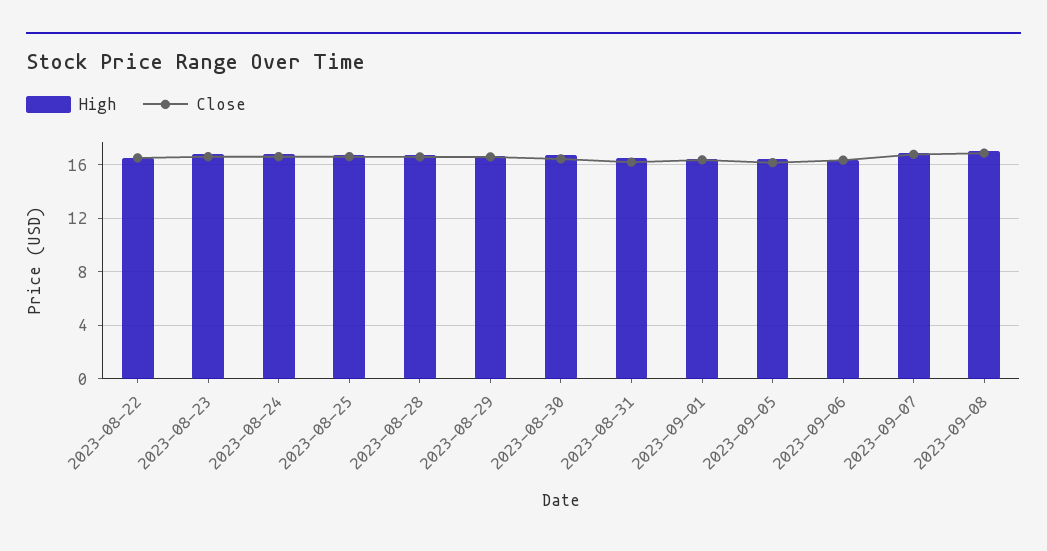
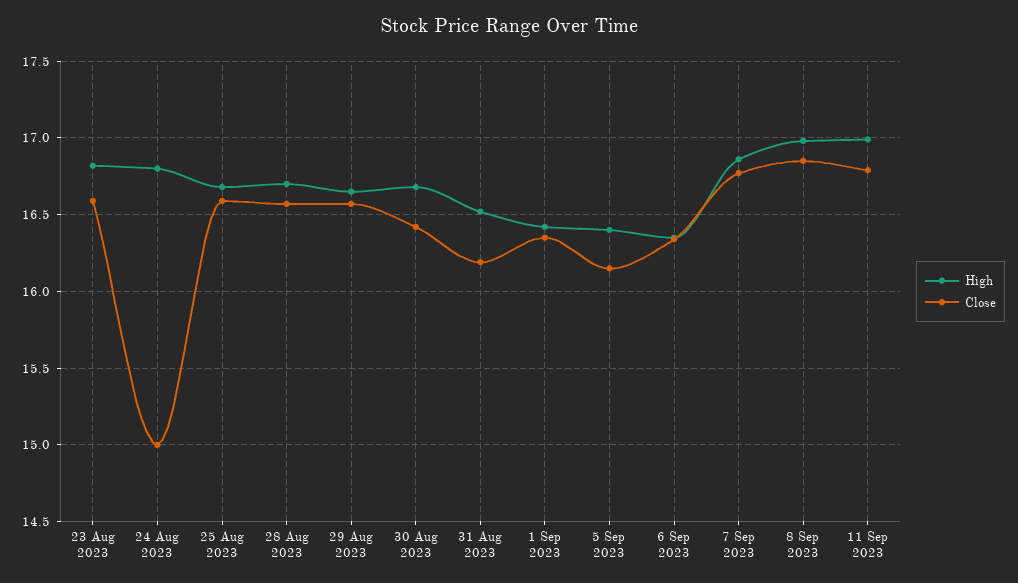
High, 2023-08-22: 16.5 -> none
Close, 2023-08-22: 16.5 -> none
Close, 2023-08-24: 16.5 -> 15
High, 11 Sep 2023: none -> 17
Close, 11 Sep 2023: none -> 16.8

